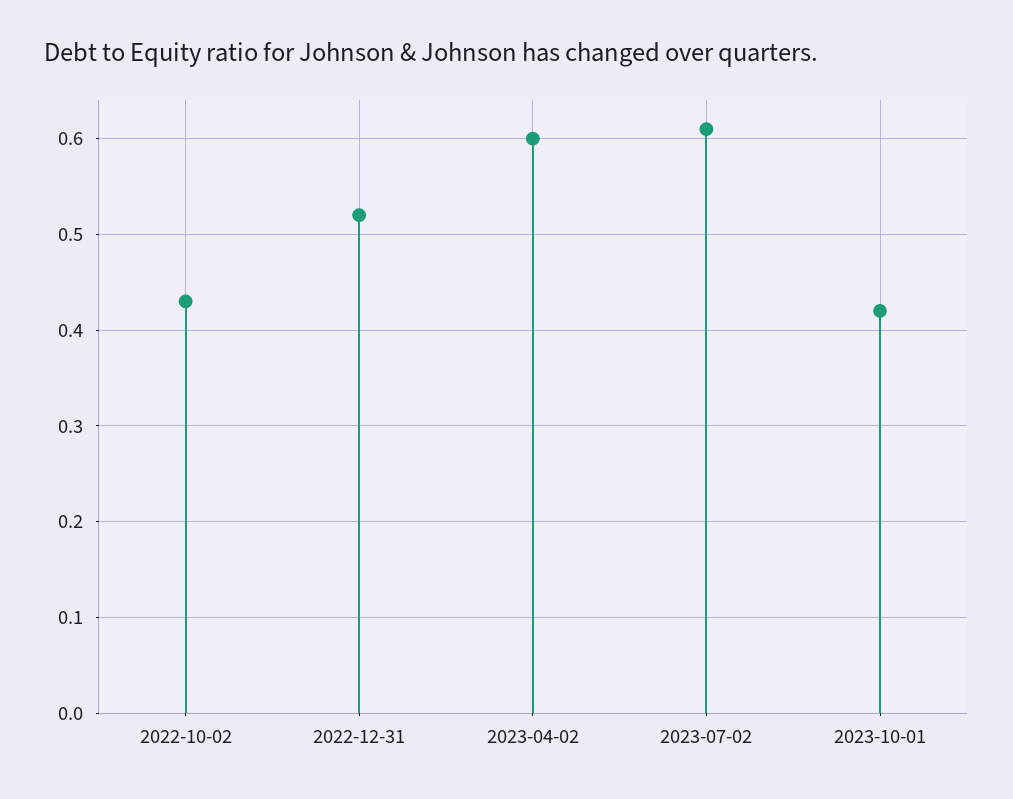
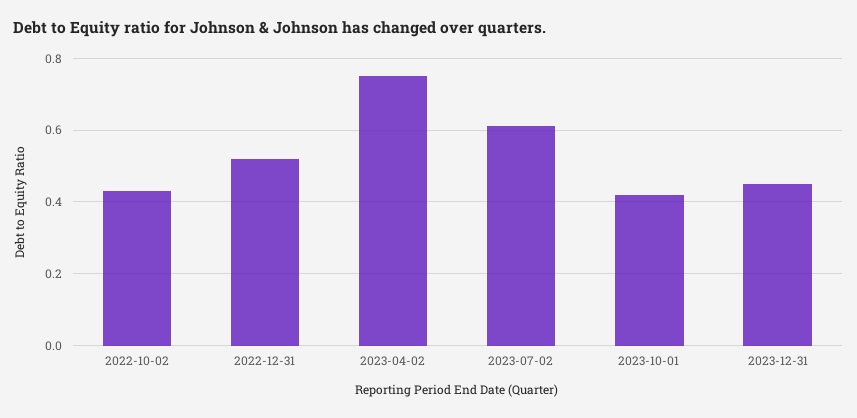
2023-04-02: 0.6 -> 0.75
2023-12-31: none -> 0.45

